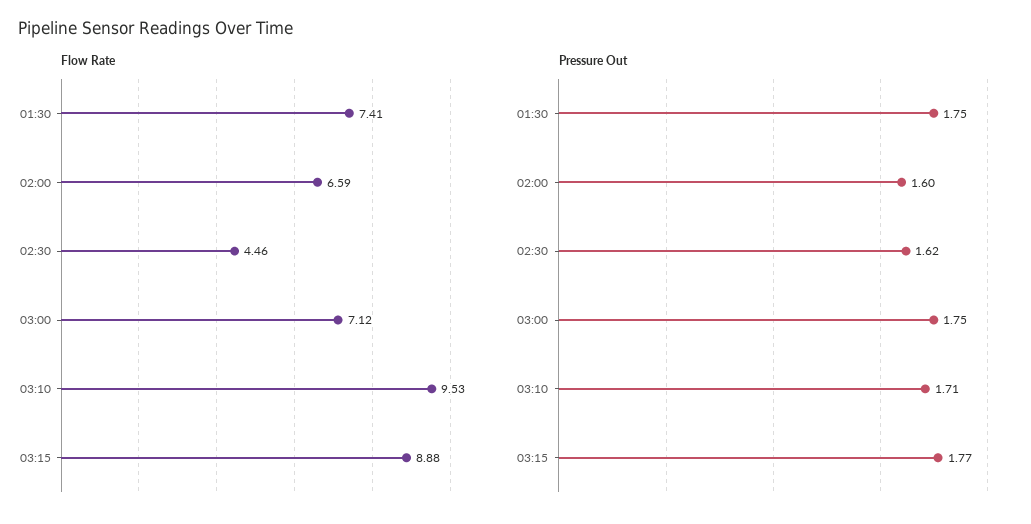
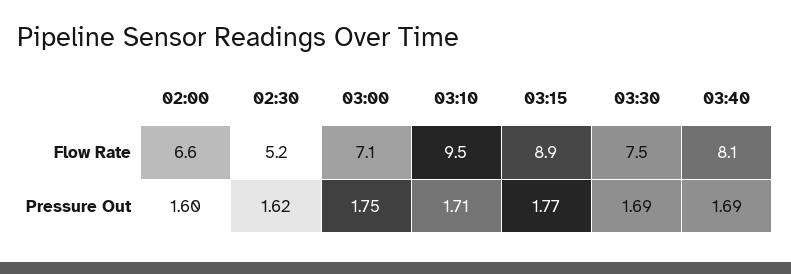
Flow Rate, 01:30: 7.41 -> none
Flow Rate, 02:30: 4.46 -> 5.2
Pressure Out, 01:30: 1.75 -> none
Flow Rate, 03:30: none -> 7.5
Flow Rate, 03:40: none -> 8.1
Pressure Out, 03:30: none -> 1.69
Pressure Out, 03:40: none -> 1.69

